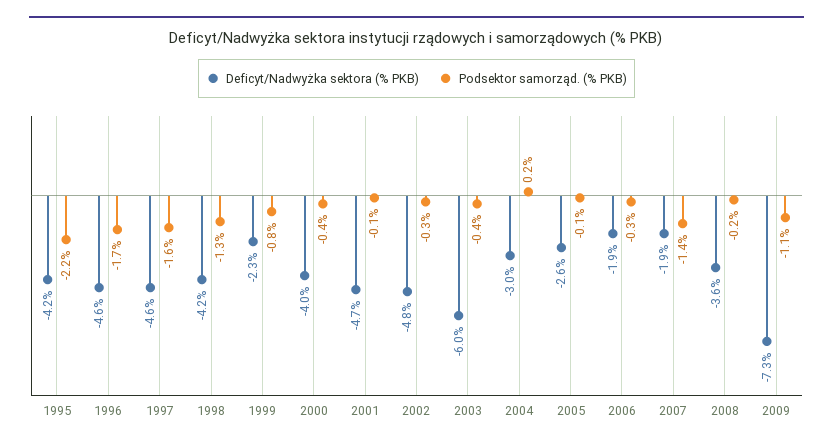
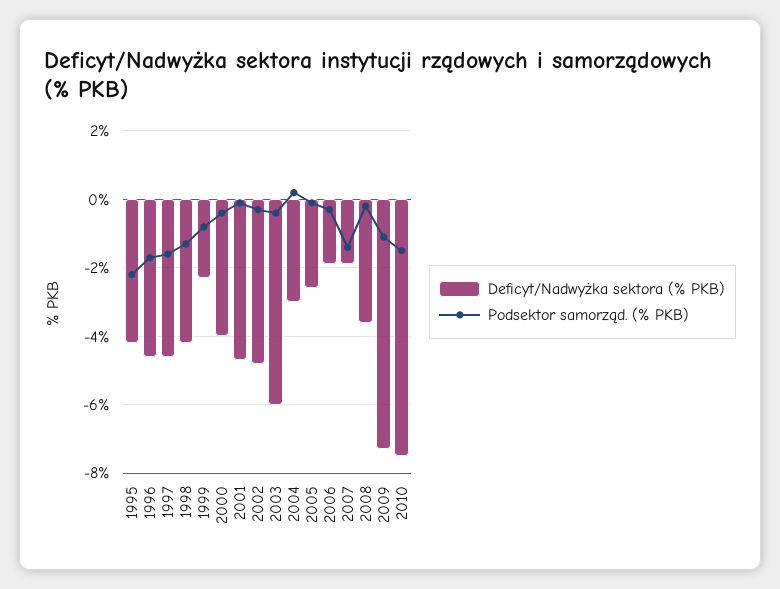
Deficyt/Nadwyżka sektora (% PKB), 2010: none -> -7.5
Podsektor samorząd. (% PKB), 2010: none -> -1.5

